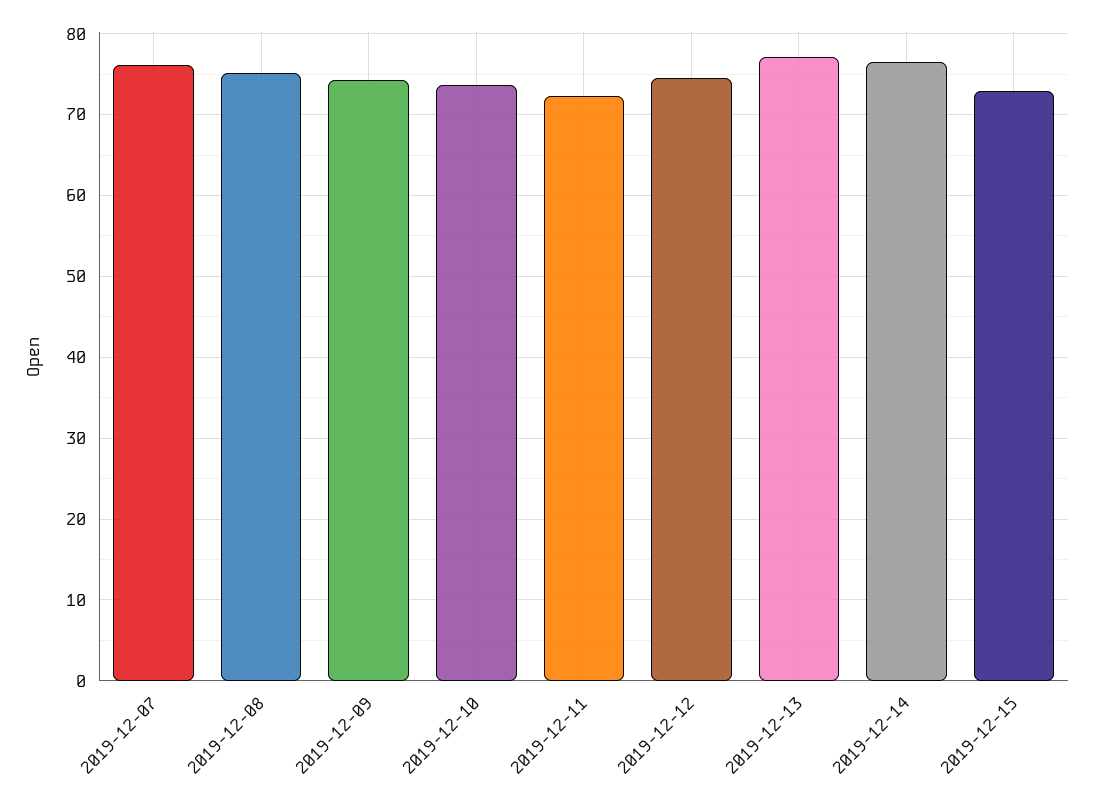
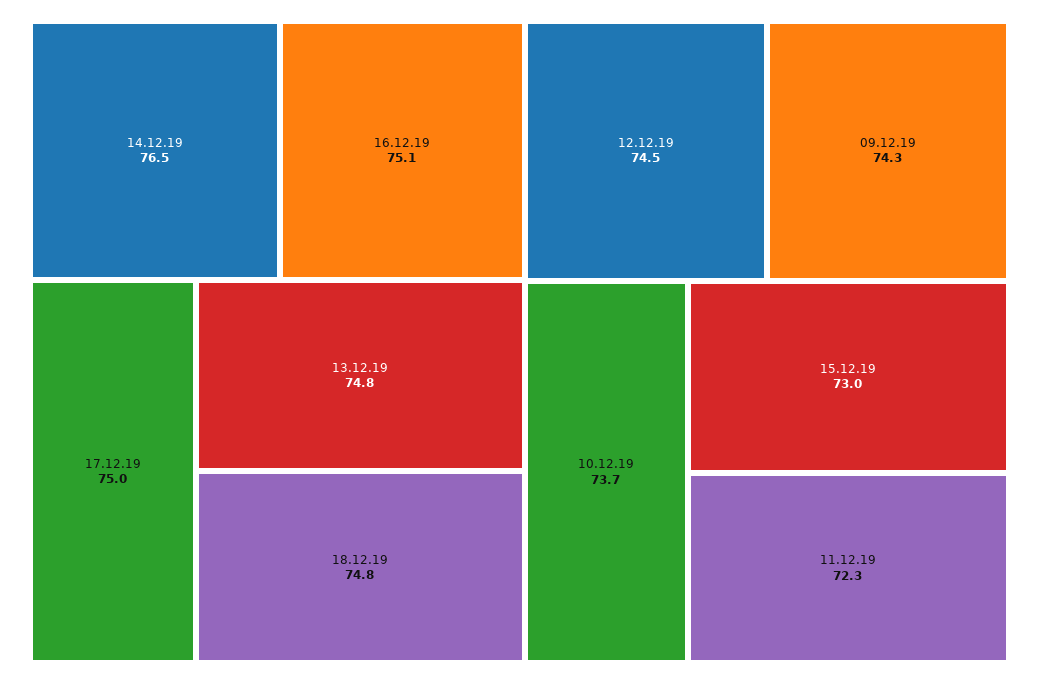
2019-12-07: 76 -> none
2019-12-08: 75 -> none
2019-12-13: 77 -> 74.8
16.12.19: none -> 75.1
17.12.19: none -> 75
18.12.19: none -> 74.8

